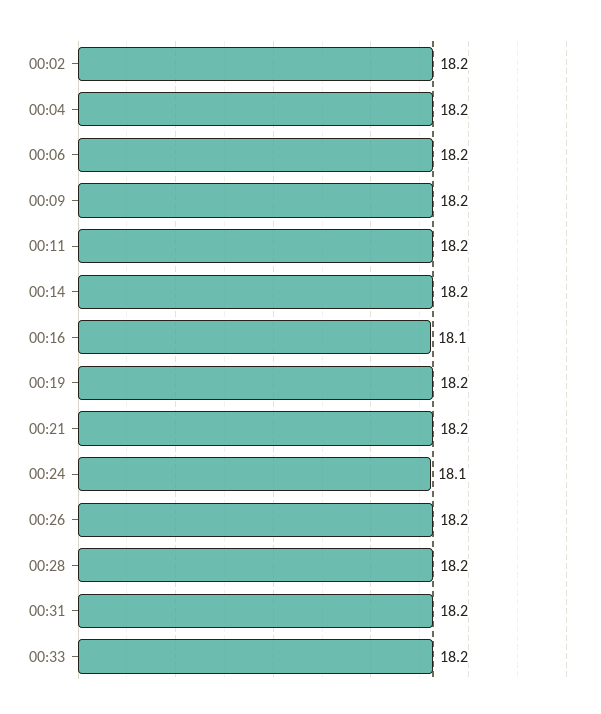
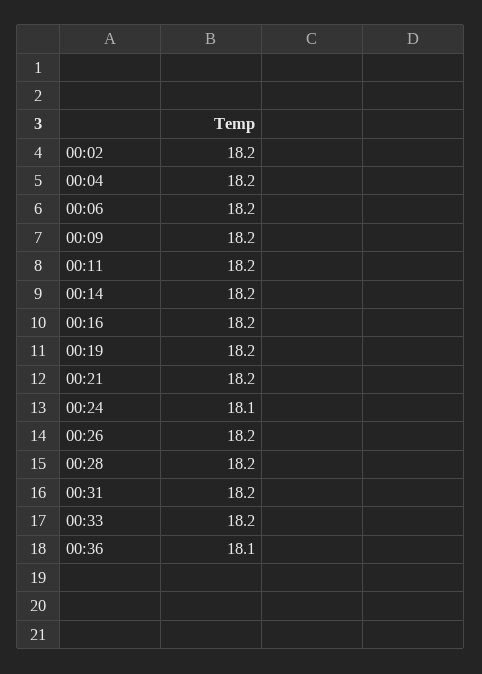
00:16: 18.1 -> 18.2
00:36: none -> 18.1

